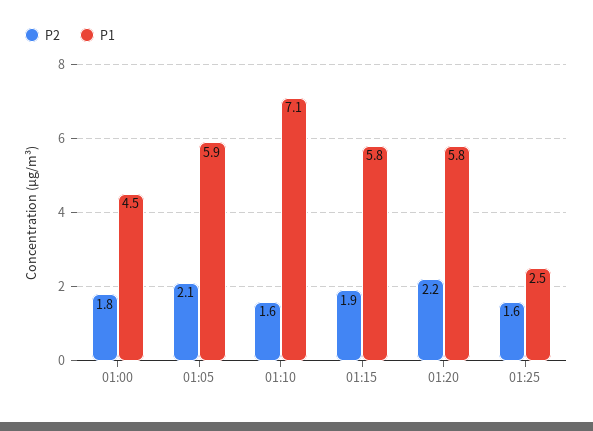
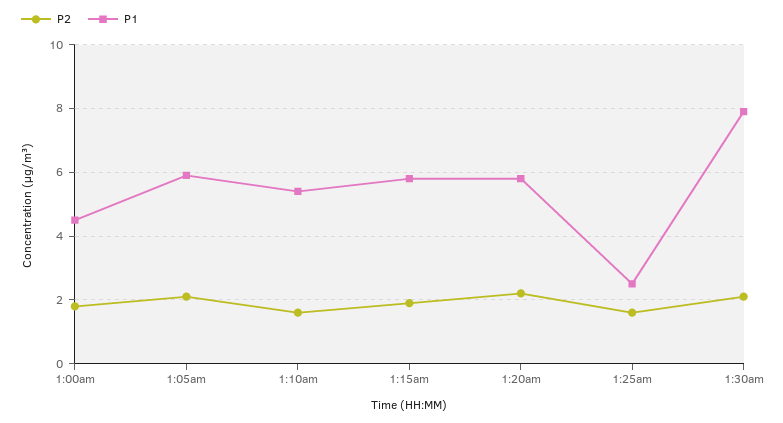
P1, 01:10: 7.1 -> 5.5
P2, 1:30am: none -> 2
P1, 1:30am: none -> 8

